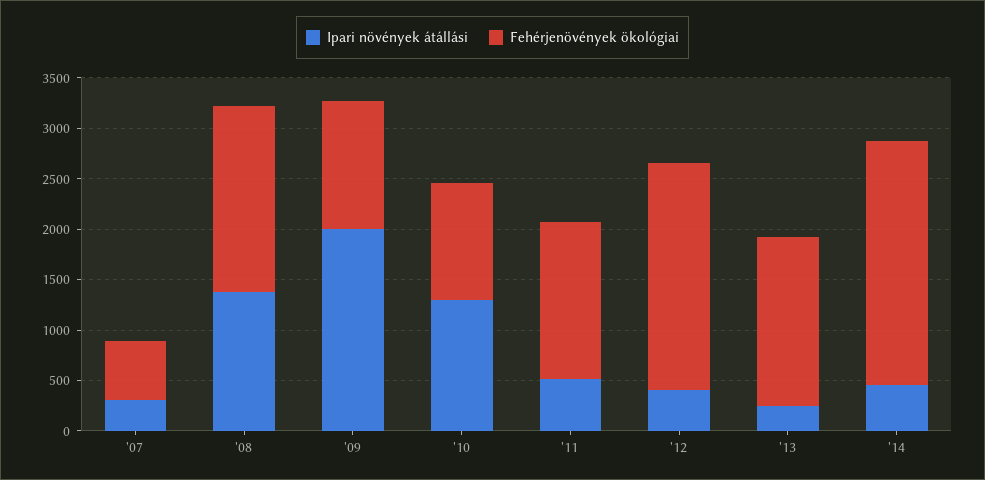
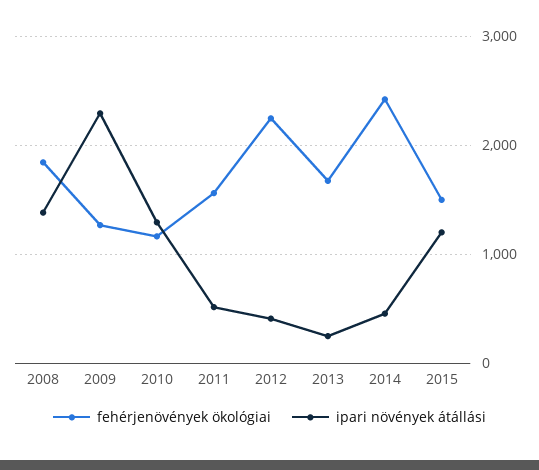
Ipari növények átállási, '07: 300 -> none
Fehérjenövények ökológiai, '07: 600 -> none
Ipari növények átállási, '09: 2000 -> 2300
Fehérjenövények ökológiai, 2015: none -> 1500
Ipari növények átállási, 2015: none -> 1200

